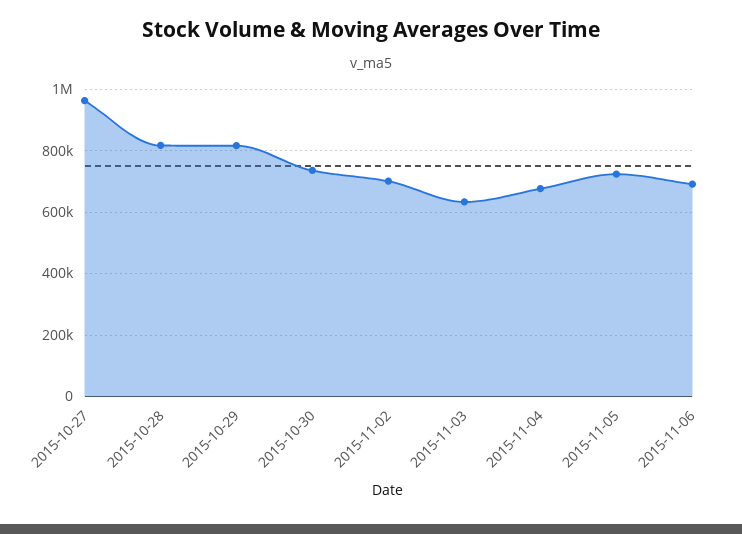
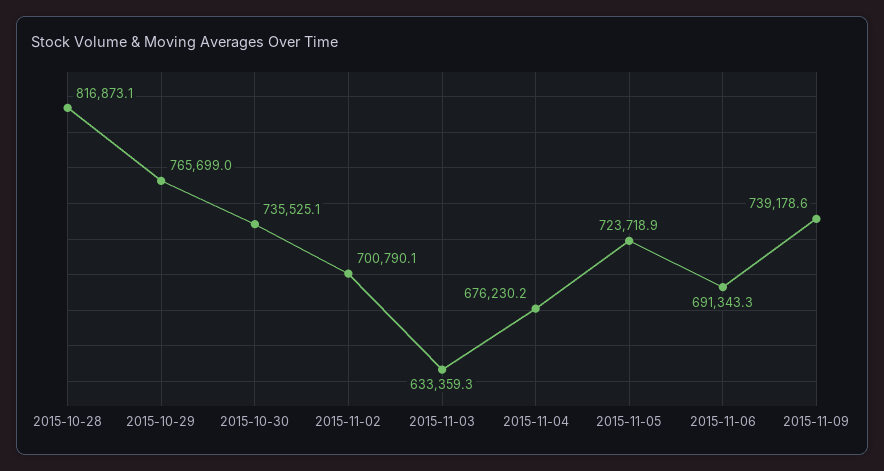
2015-10-27: 960000 -> none
2015-10-29: 820000 -> 765699
2015-11-09: none -> 739178.6

